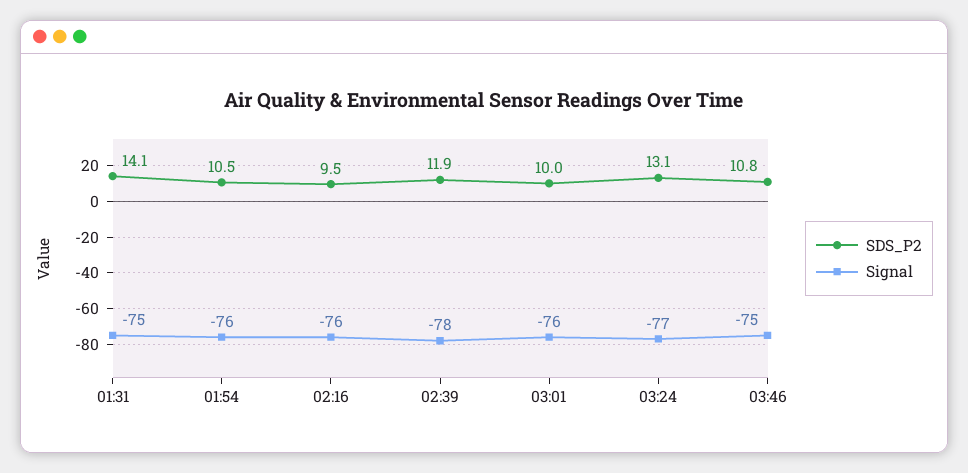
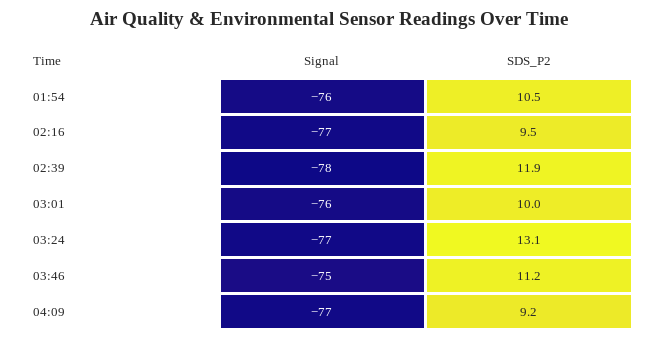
SDS_P2, 01:31: 14.1 -> none
Signal, 01:31: -75 -> none
Signal, 02:16: -76 -> -77
SDS_P2, 03:46: 10.8 -> 11.2
Signal, 04:09: none -> -77
SDS_P2, 04:09: none -> 9.2

